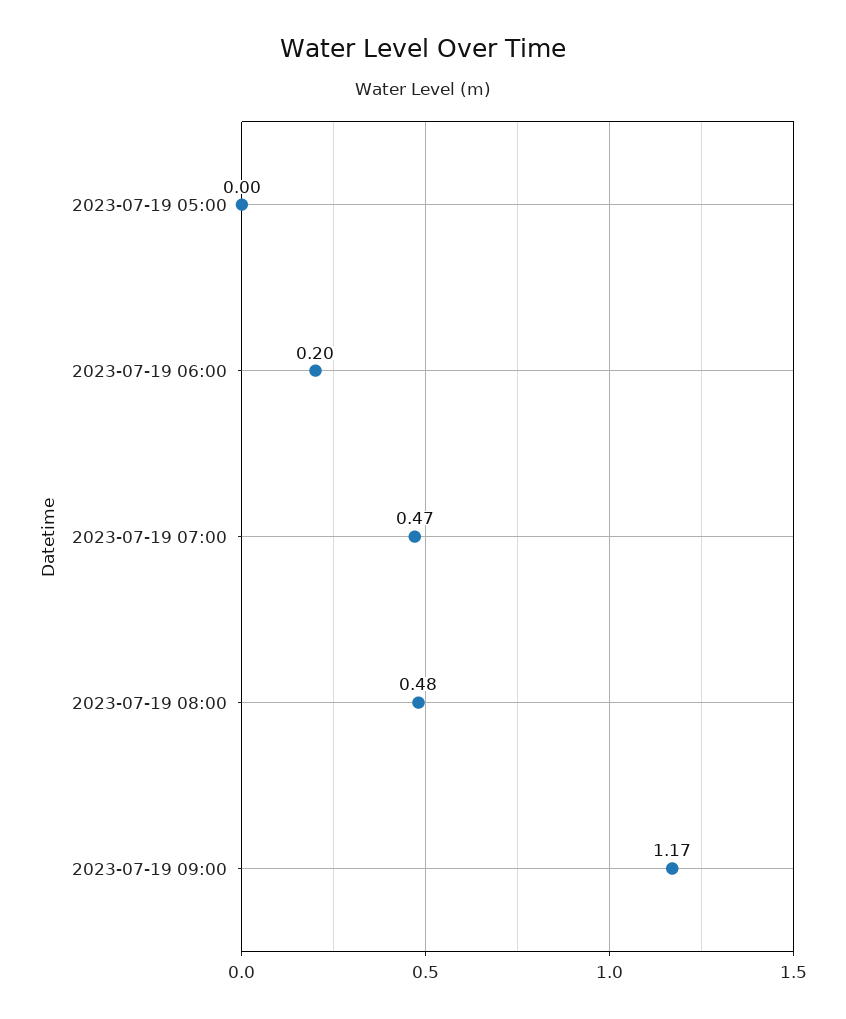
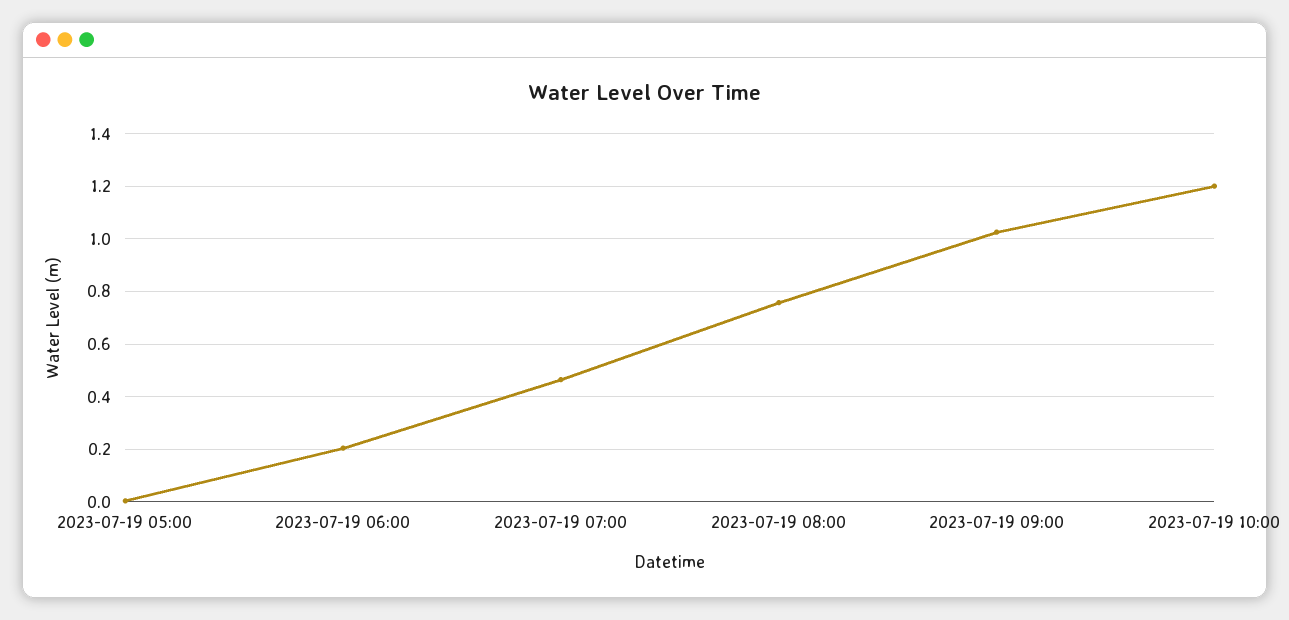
2023-07-19 08:00: 0.48 -> 0.75
2023-07-19 09:00: 1.17 -> 1.025
2023-07-19 10:00: none -> 1.2

